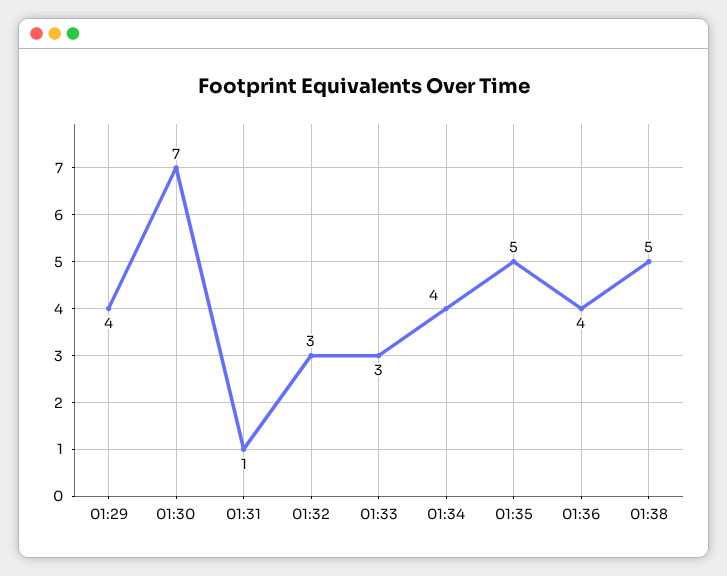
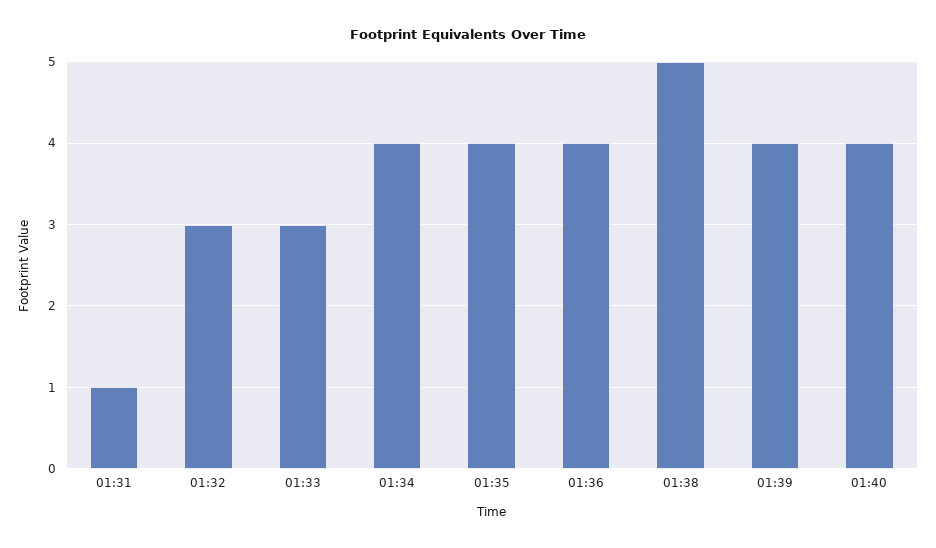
01:29: 4 -> none
01:30: 7 -> none
01:35: 5 -> 4
01:39: none -> 4
01:40: none -> 4

